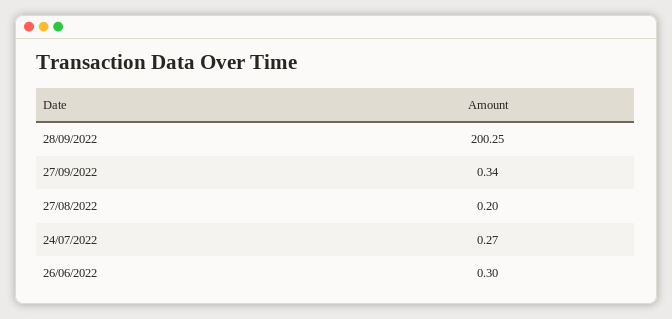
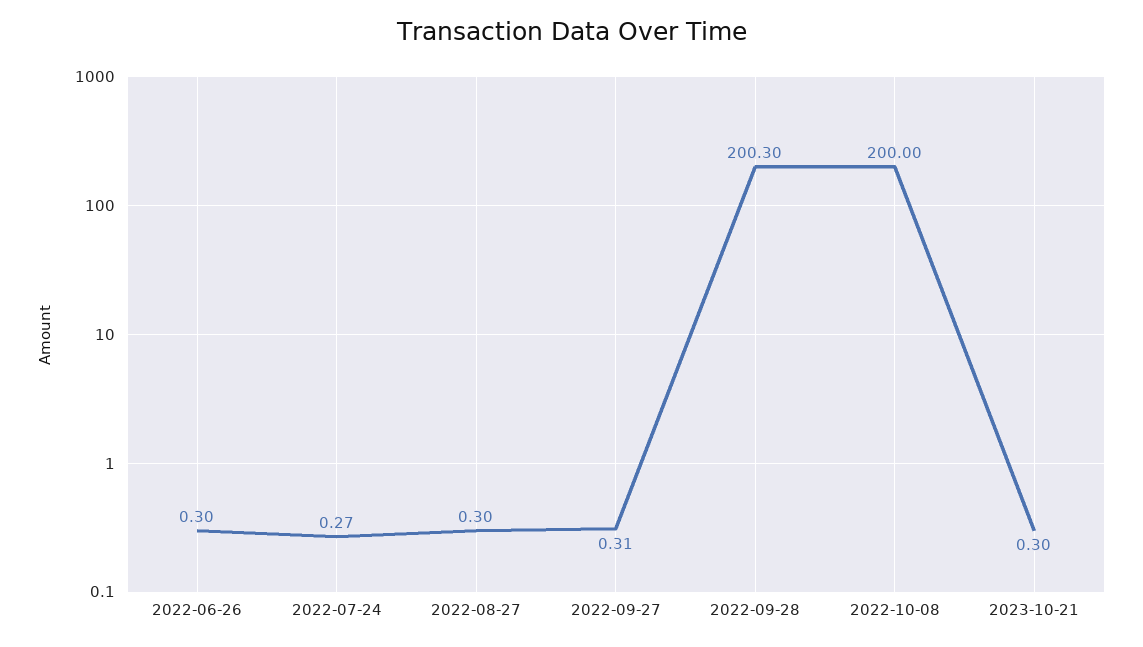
28/09/2022: 200.25 -> 200.3
27/09/2022: 0.34 -> 0.31
27/08/2022: 0.2 -> 0.3
2022-10-08: none -> 200
2023-10-21: none -> 0.3

